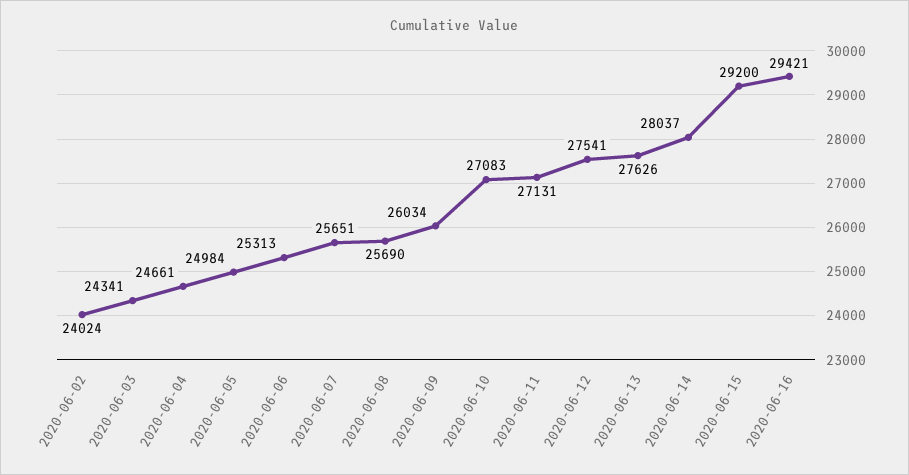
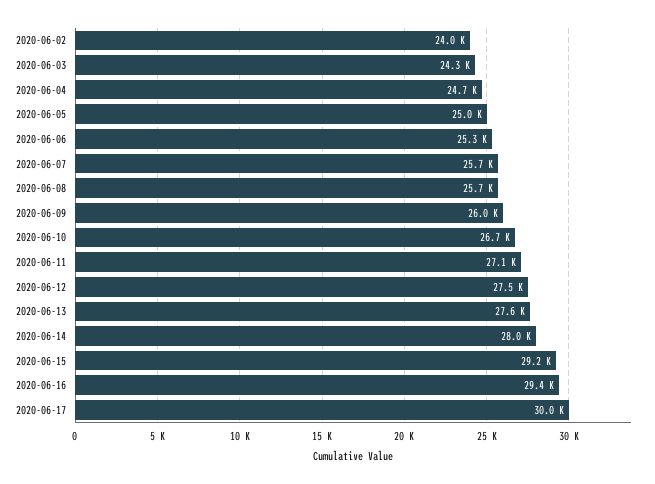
2020-06-10: 27083 -> 26700
2020-06-17: none -> 30000

